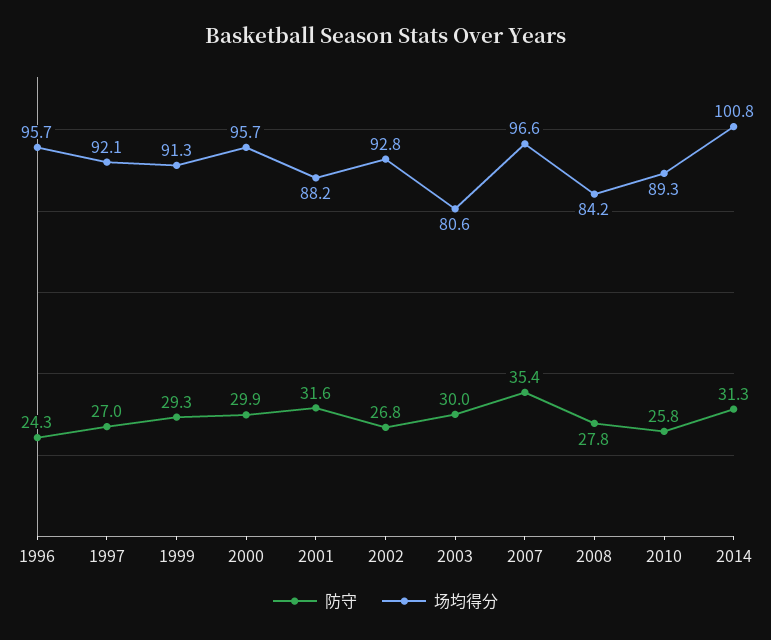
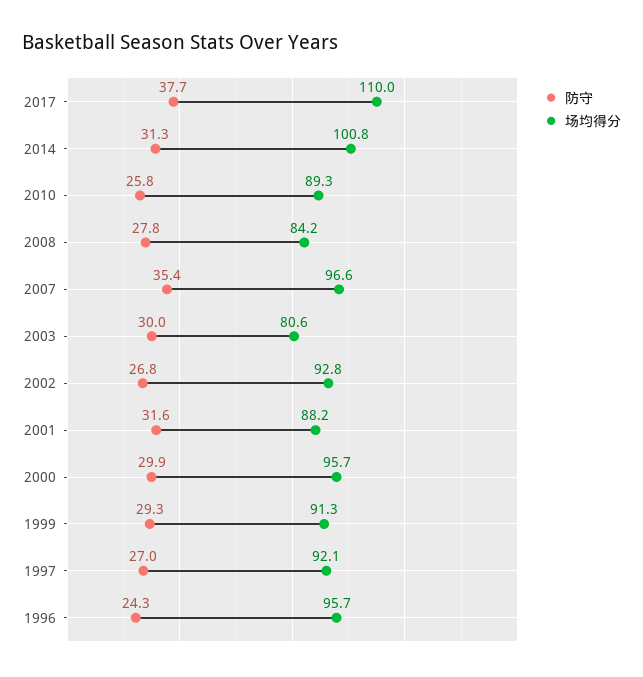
防守, 2017: none -> 37.7
场均得分, 2017: none -> 110

